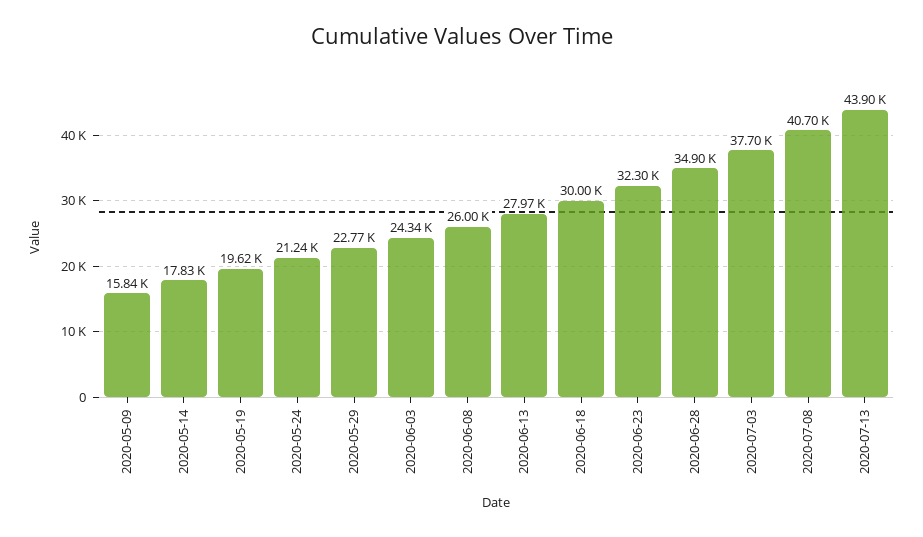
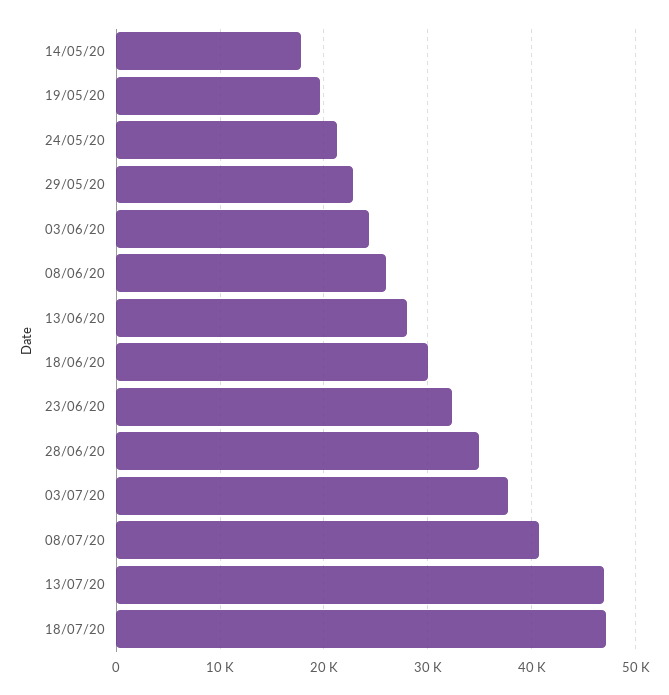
2020-05-09: 15840 -> none
2020-07-13: 43900 -> 47000
18/07/20: none -> 47000

